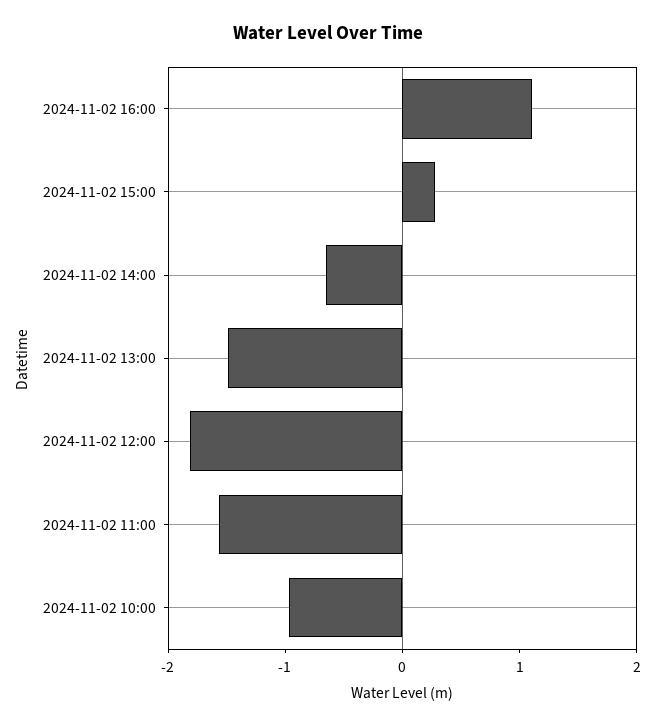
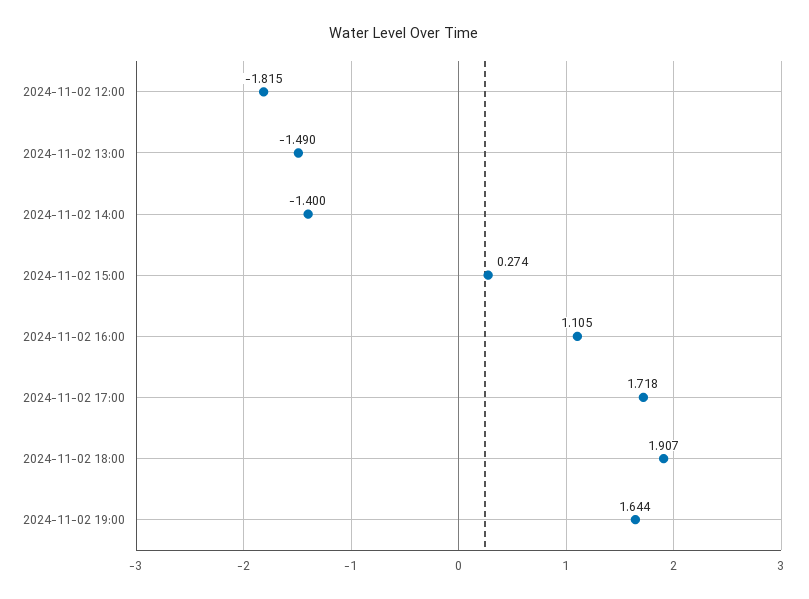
2024-11-02 14:00: -0.6 -> -1.4
2024-11-02 11:00: -1.6 -> none
2024-11-02 10:00: -1 -> none
2024-11-02 17:00: none -> 1.718
2024-11-02 18:00: none -> 1.907
2024-11-02 19:00: none -> 1.644

